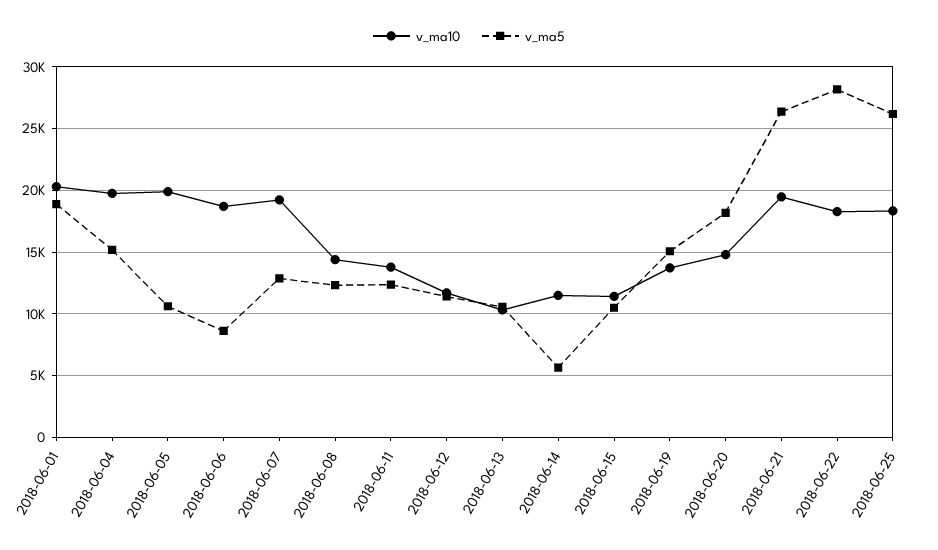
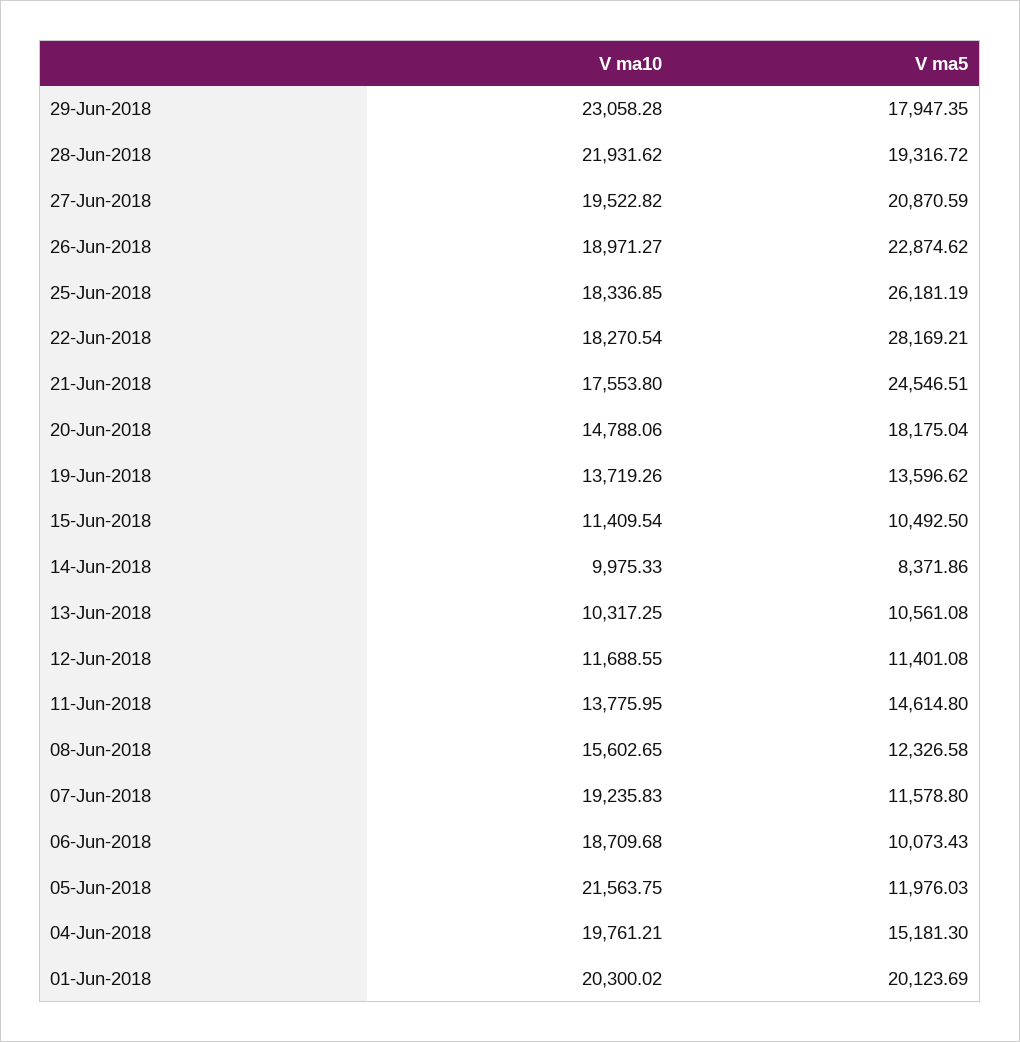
v_ma5, 2018-06-01: 19000 -> 20123.69
v_ma10, 2018-06-05: 20000 -> 21563.75
v_ma5, 2018-06-05: 10500 -> 11976.03
v_ma5, 2018-06-06: 8500 -> 10073.43
v_ma5, 2018-06-07: 13000 -> 11578.8
v_ma10, 2018-06-08: 14500 -> 15602.65
v_ma5, 2018-06-11: 12500 -> 14614.8
v_ma10, 2018-06-14: 11500 -> 9975.33
v_ma5, 2018-06-14: 5500 -> 8371.86
v_ma5, 2018-06-19: 15000 -> 13596.62
v_ma10, 2018-06-21: 19500 -> 17553.8
v_ma5, 2018-06-21: 26500 -> 24546.51
v_ma10, 29-Jun-2018: none -> 23058.28
v_ma5, 29-Jun-2018: none -> 17947.35
v_ma10, 28-Jun-2018: none -> 21931.62
v_ma5, 28-Jun-2018: none -> 19316.72
v_ma10, 27-Jun-2018: none -> 19522.82
v_ma5, 27-Jun-2018: none -> 20870.59
v_ma10, 26-Jun-2018: none -> 18971.27
v_ma5, 26-Jun-2018: none -> 22874.62

